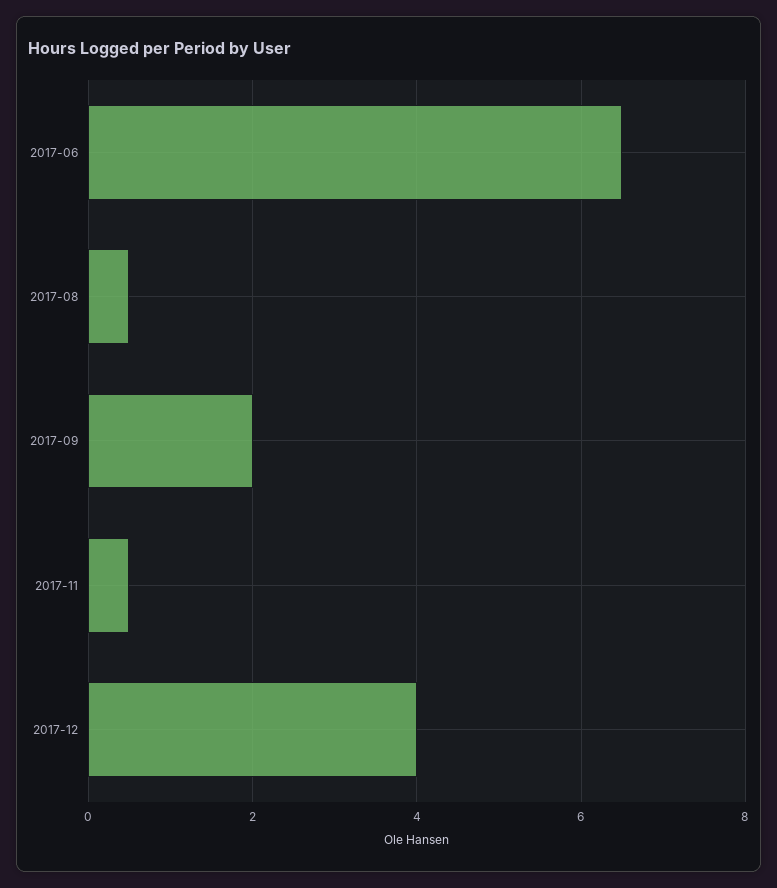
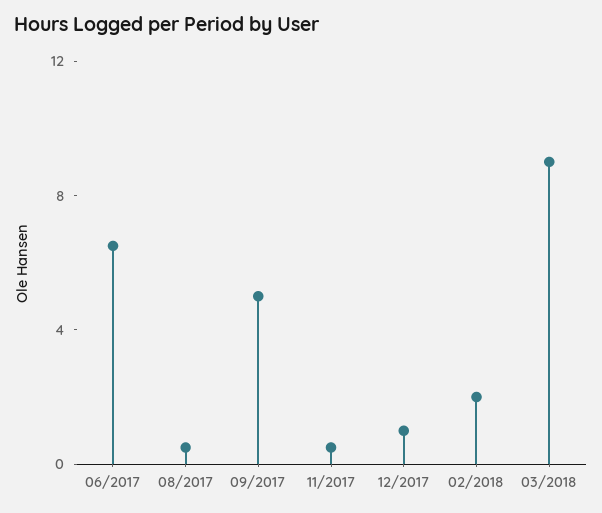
2017-09: 2 -> 5
2017-12: 4 -> 1
02/2018: none -> 2
03/2018: none -> 9

